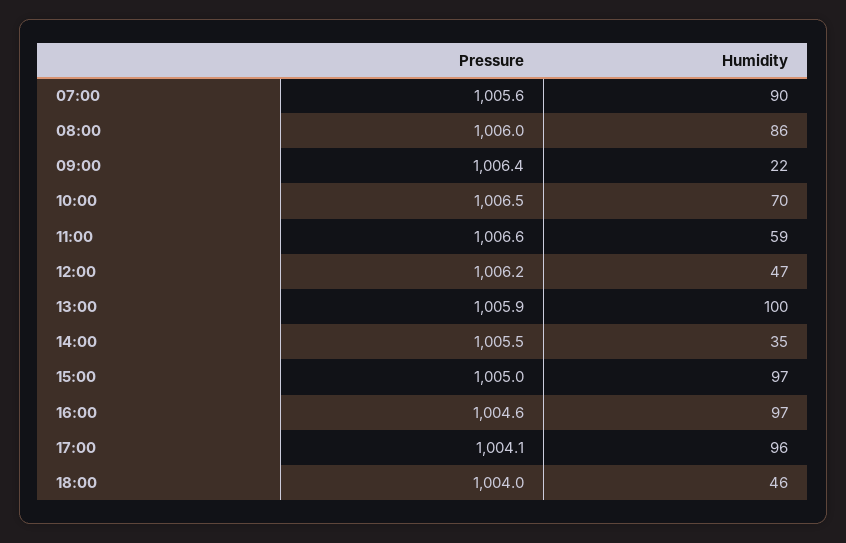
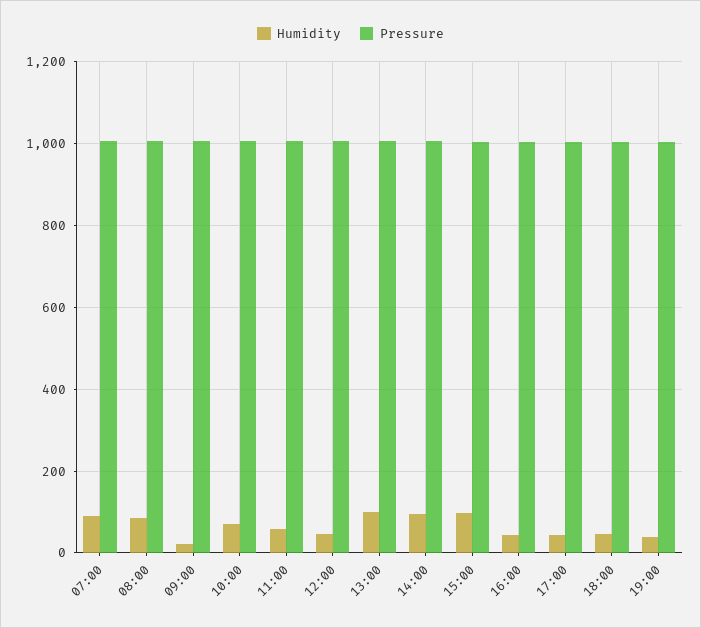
Humidity, 14:00: 35 -> 100
Humidity, 16:00: 97 -> 40
Humidity, 17:00: 96 -> 40
Humidity, 19:00: none -> 40
Pressure, 19:00: none -> 1000

